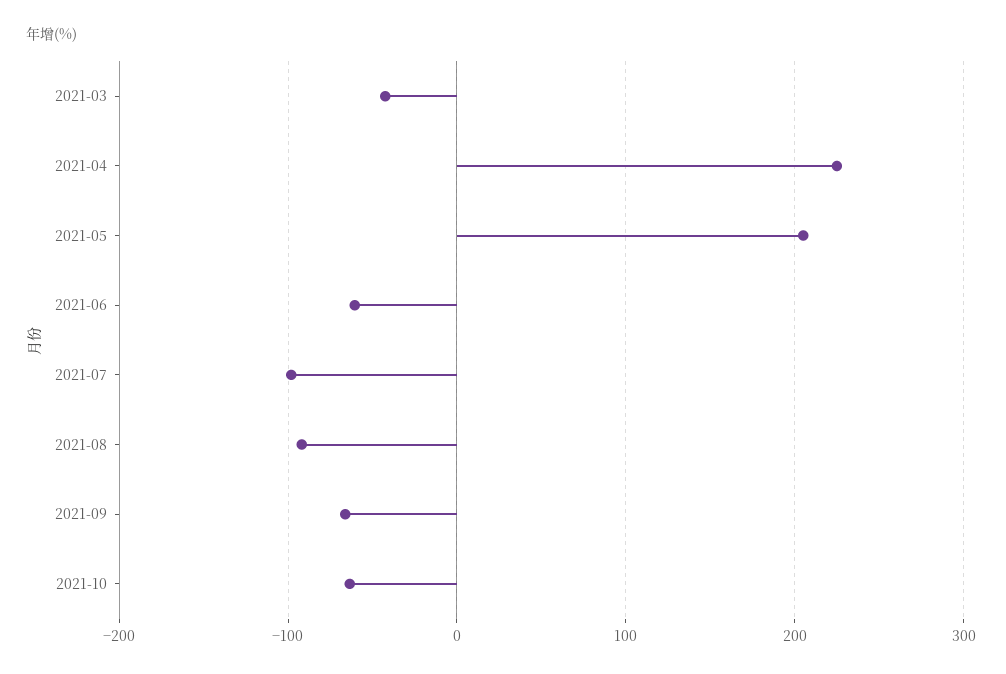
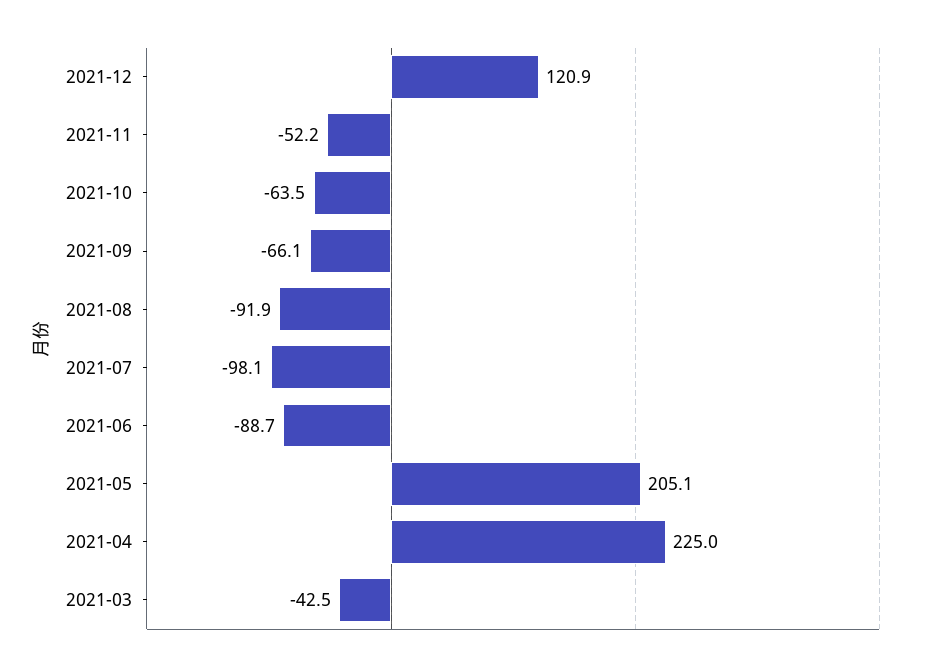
2021-06: -60 -> -88.7
2021-12: none -> 120.9
2021-11: none -> -52.2

